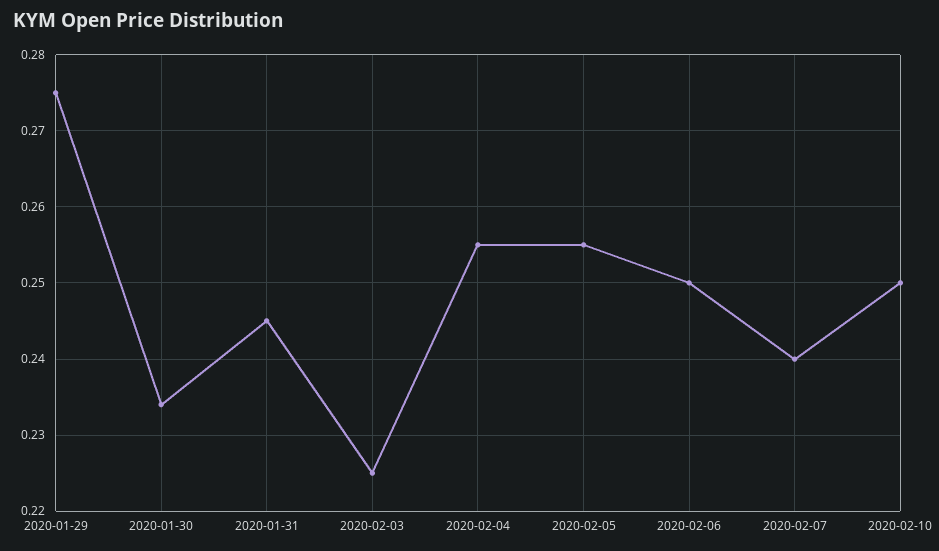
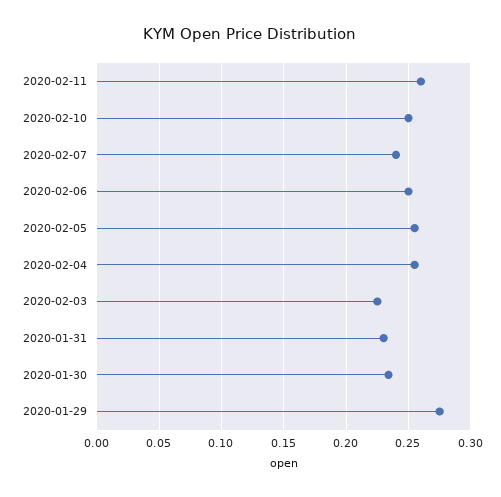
2020-01-31: 0.245 -> 0.23
2020-02-11: none -> 0.26

